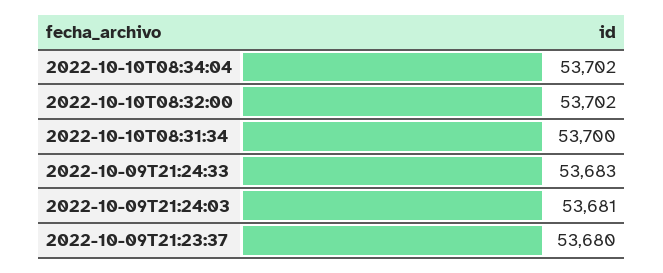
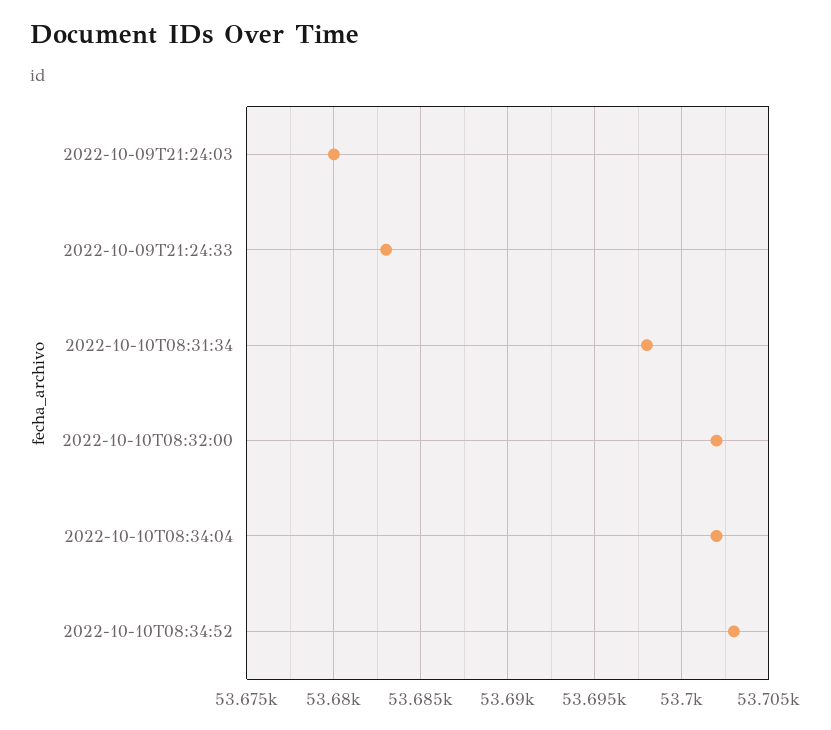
2022-10-10T08:31:34: 53700 -> 53698
2022-10-09T21:24:03: 53681 -> 53680
2022-10-09T21:23:37: 53680 -> none
2022-10-10T08:34:52: none -> 53703

